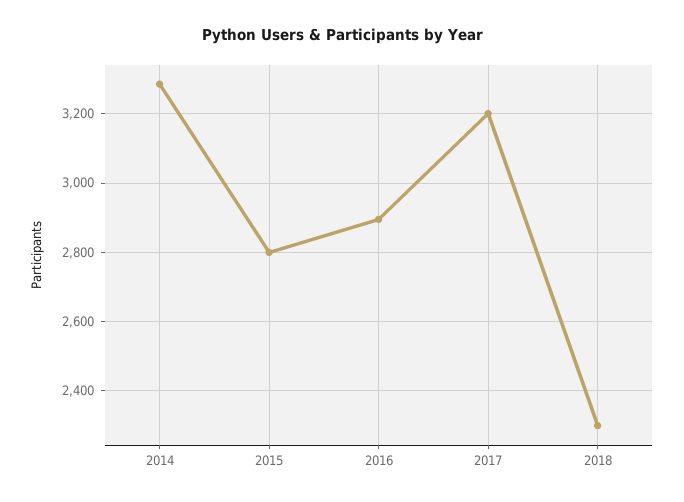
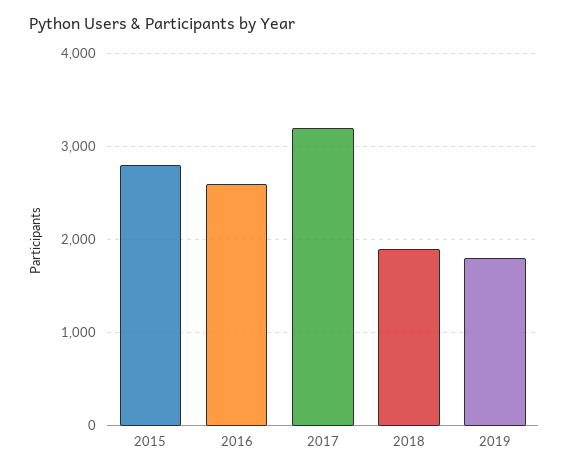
2014: 3280 -> none
2016: 2900 -> 2600
2018: 2300 -> 1900
2019: none -> 1800

